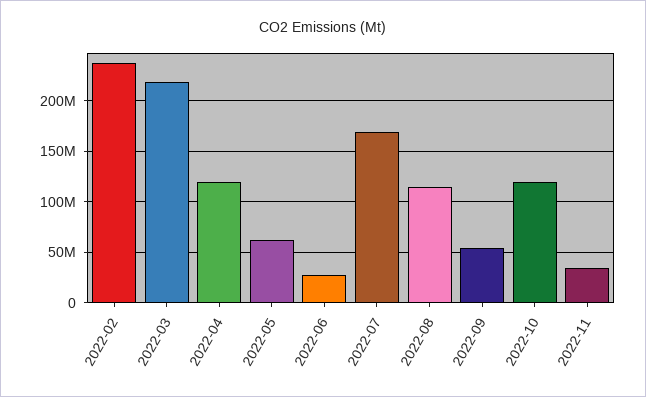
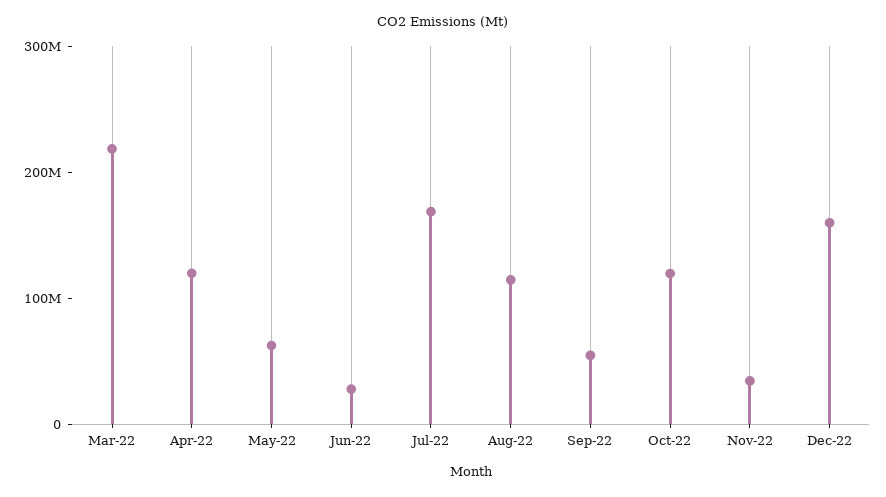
2022-02: 240000000 -> none
Dec-22: none -> 160000000

